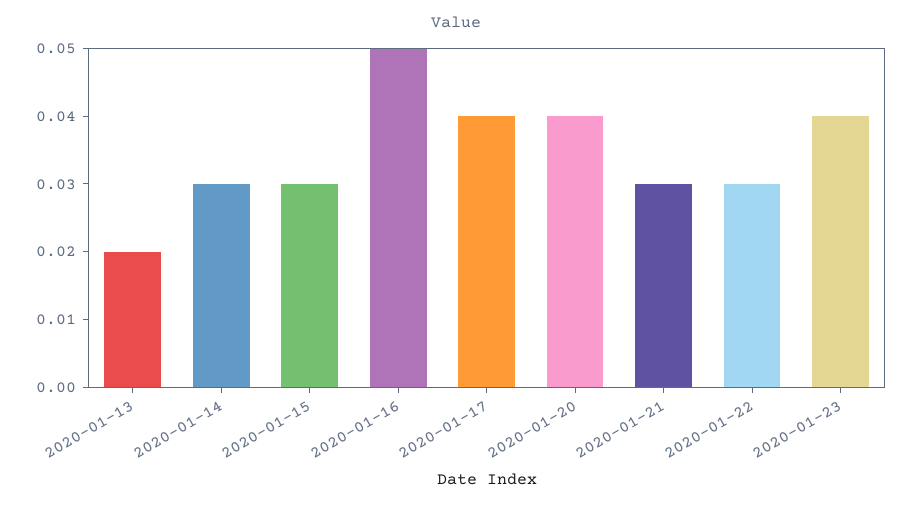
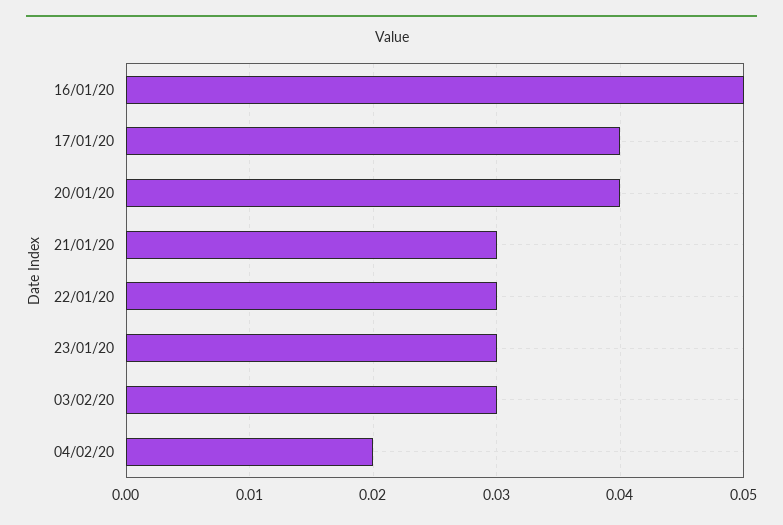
2020-01-13: 0.02 -> none
2020-01-14: 0.03 -> none
2020-01-15: 0.03 -> none
2020-01-23: 0.04 -> 0.03
03/02/20: none -> 0.03
04/02/20: none -> 0.02

